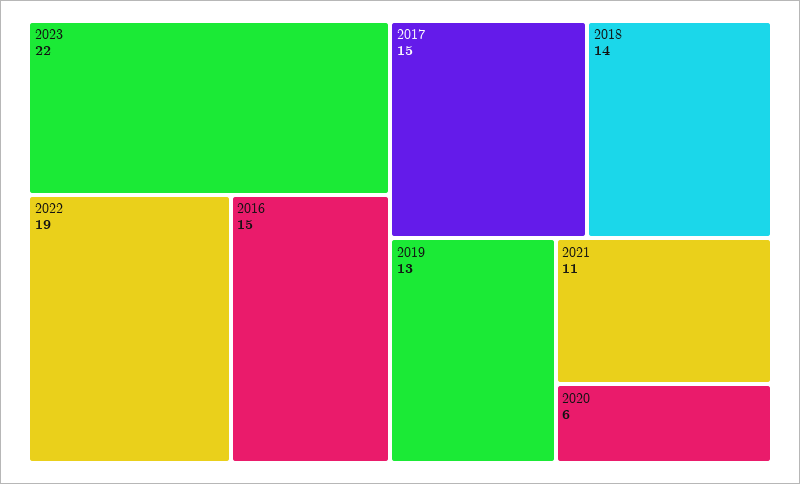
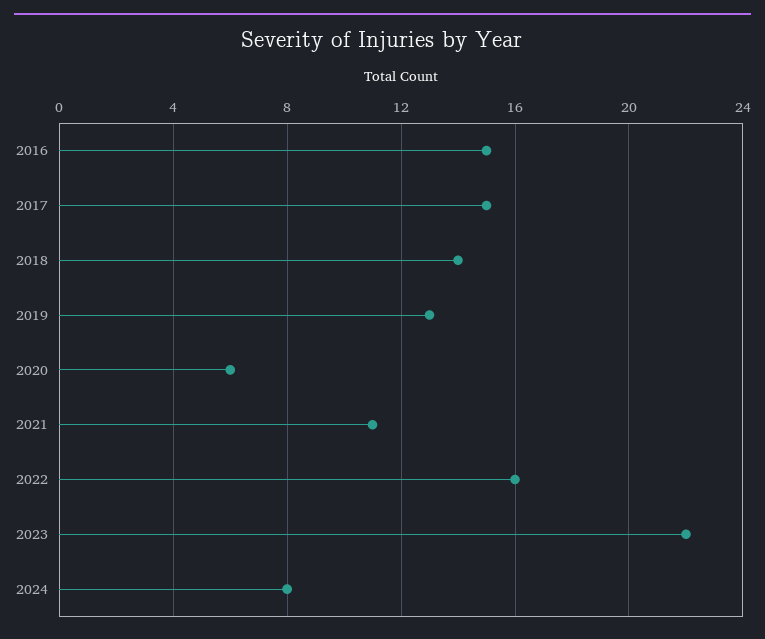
2022: 19 -> 16
2024: none -> 8

